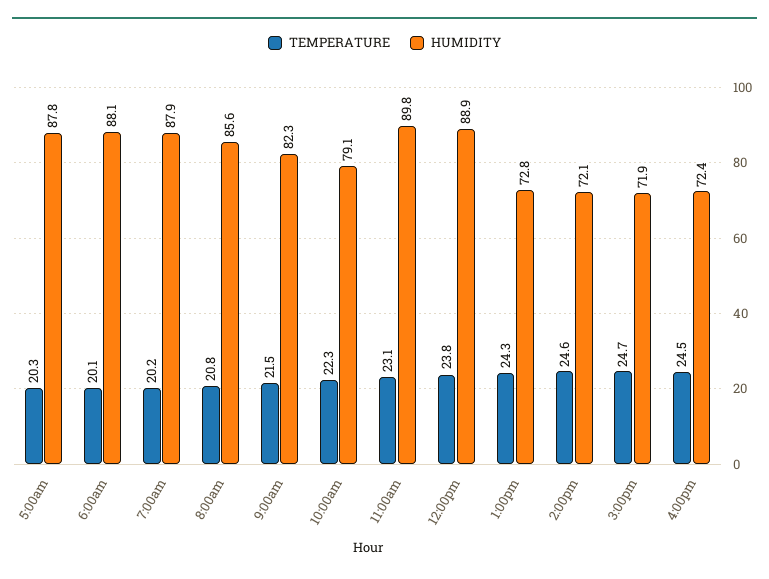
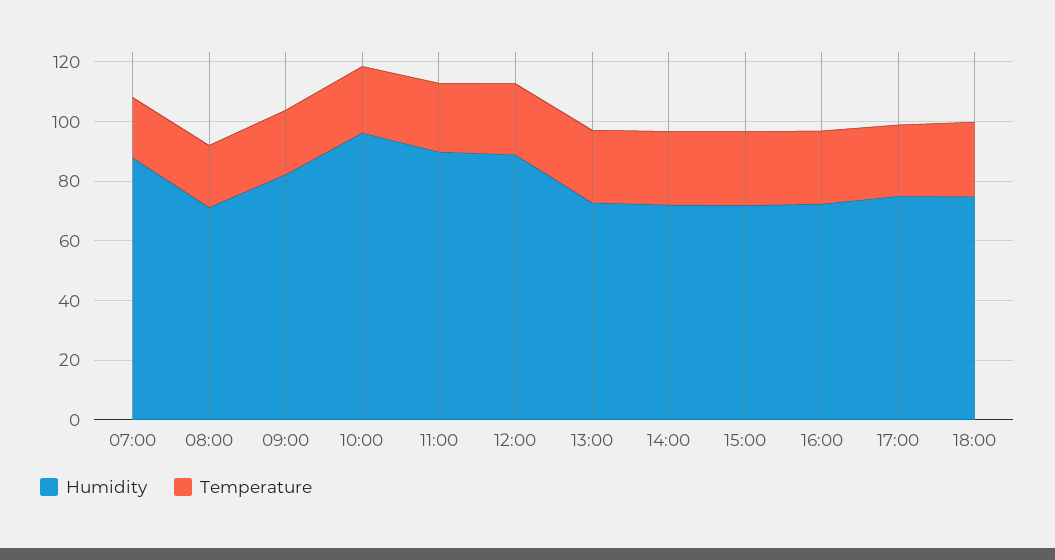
TEMPERATURE, 5:00am: 20.3 -> none
HUMIDITY, 5:00am: 87.8 -> none
TEMPERATURE, 6:00am: 20.1 -> none
HUMIDITY, 6:00am: 88.1 -> none
HUMIDITY, 8:00am: 85.6 -> 70
HUMIDITY, 10:00am: 79.1 -> 95
HUMIDITY, 17:00: none -> 75
TEMPERATURE, 17:00: none -> 25
HUMIDITY, 18:00: none -> 75
TEMPERATURE, 18:00: none -> 25

